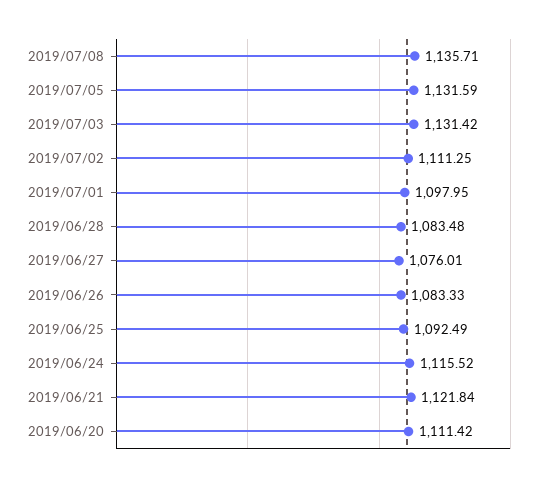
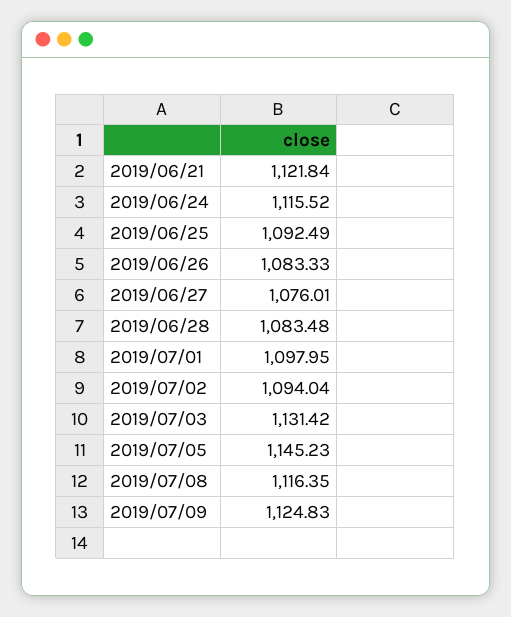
2019/07/08: 1135.71 -> 1116.35
2019/07/05: 1131.59 -> 1145.23
2019/07/02: 1111.25 -> 1094.04
2019/06/20: 1111.42 -> none
2019/07/09: none -> 1124.83

